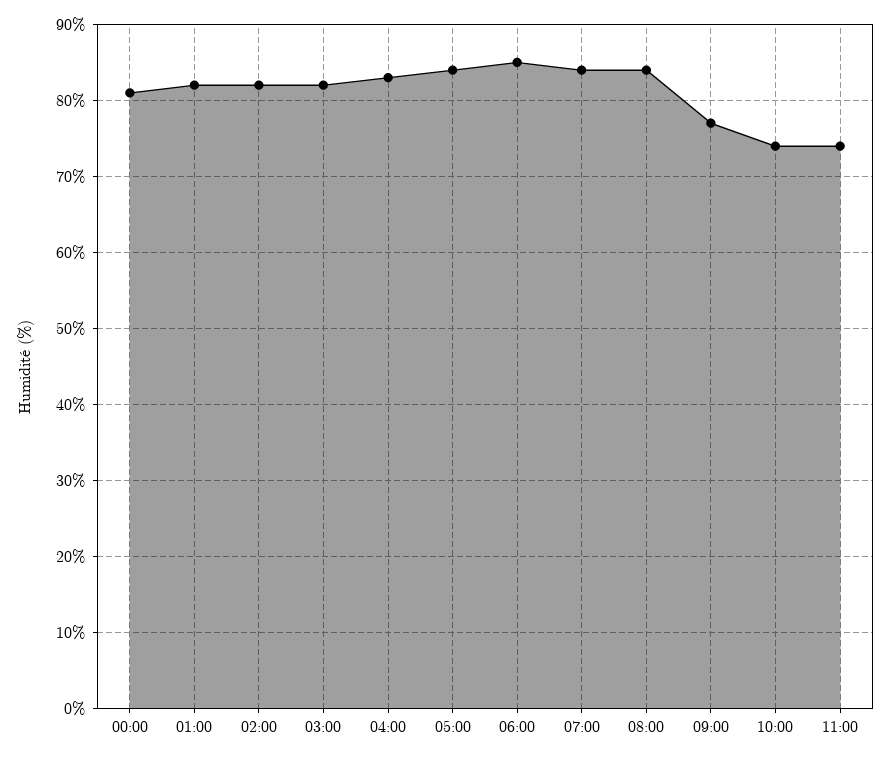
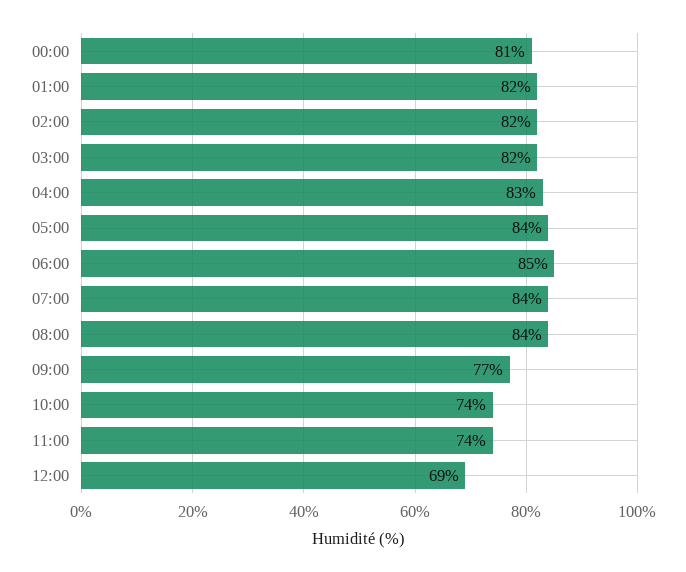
12:00: none -> 69

